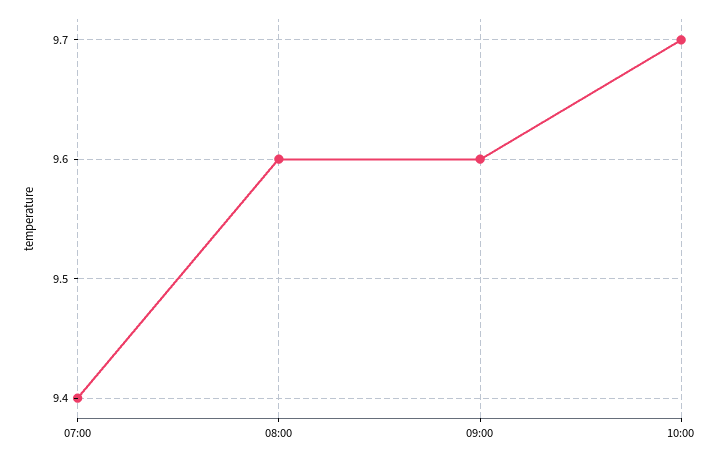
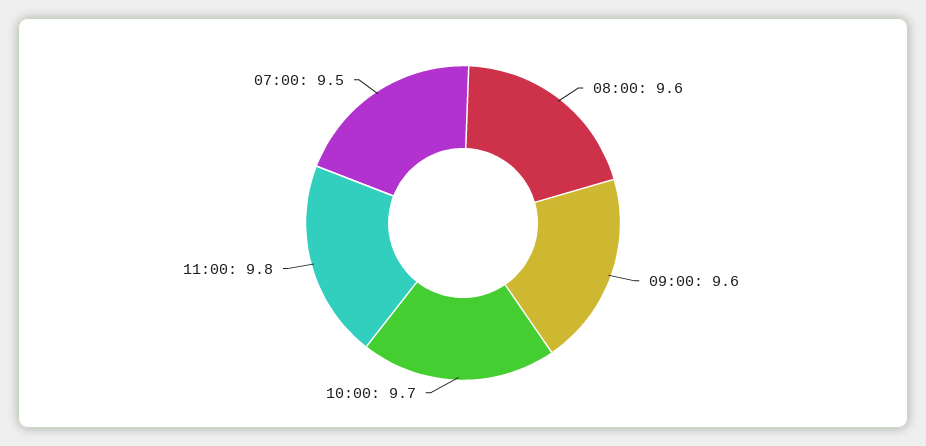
07:00: 9.4 -> 9.5
11:00: none -> 9.8

